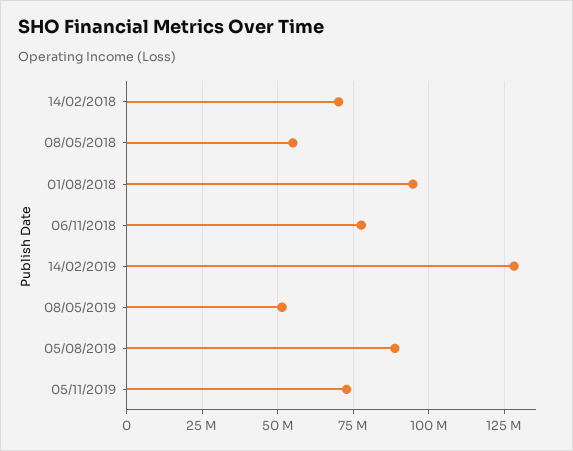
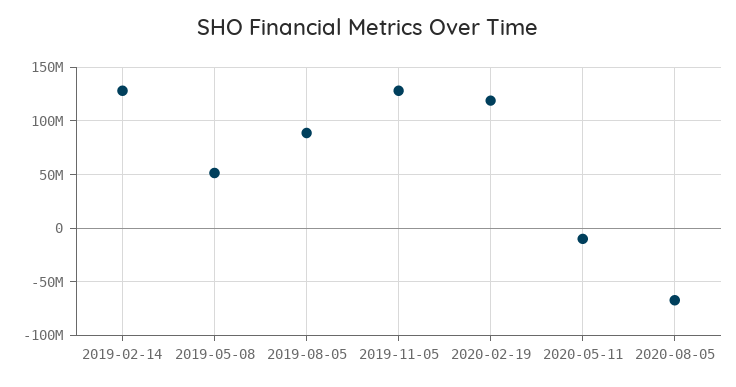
14/02/2018: 70000000 -> none
08/05/2018: 55000000 -> none
01/08/2018: 95000000 -> none
06/11/2018: 77500000 -> none
05/11/2019: 72500000 -> 130000000
2020-02-19: none -> 120000000
2020-05-11: none -> -10000000
2020-08-05: none -> -70000000

